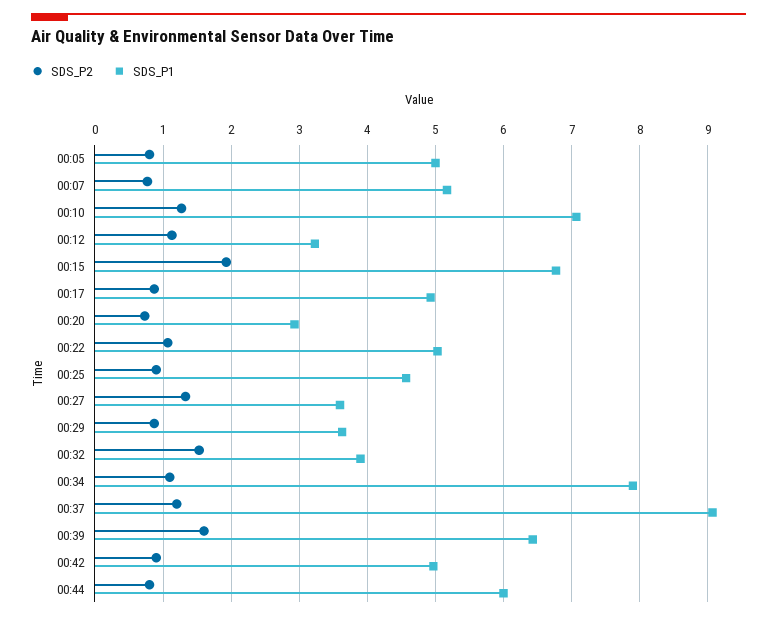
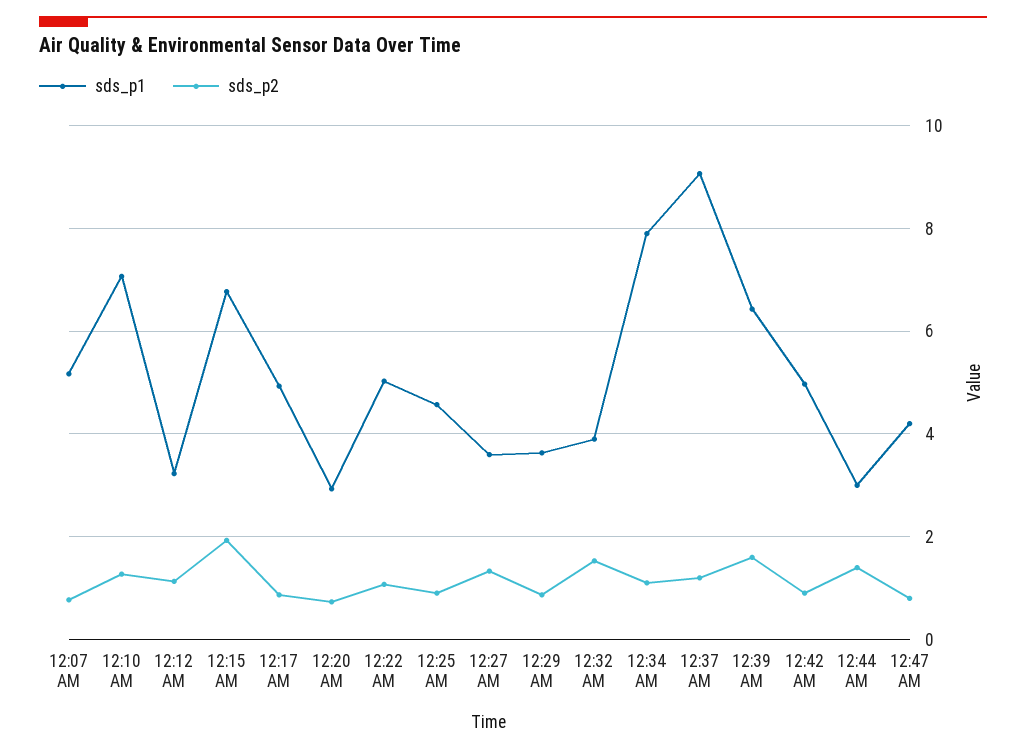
SDS_P2, 00:05: 0.8 -> none
SDS_P1, 00:05: 5 -> none
SDS_P2, 00:44: 0.8 -> 1.4
SDS_P1, 00:44: 6 -> 3
SDS_P1, 12:47 AM: none -> 4.2
SDS_P2, 12:47 AM: none -> 0.8

